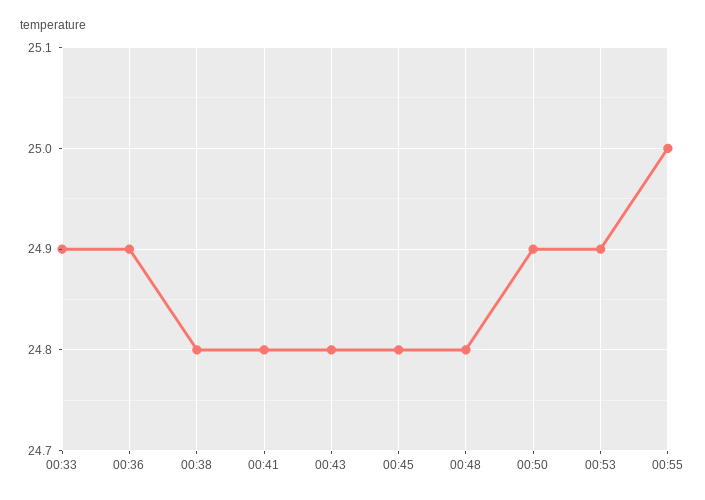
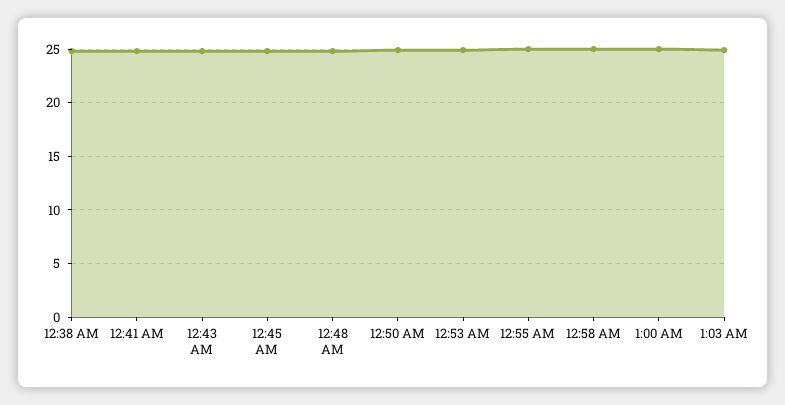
00:33: 24.9 -> none
00:36: 24.9 -> none
12:58 AM: none -> 25
1:00 AM: none -> 25
1:03 AM: none -> 25

